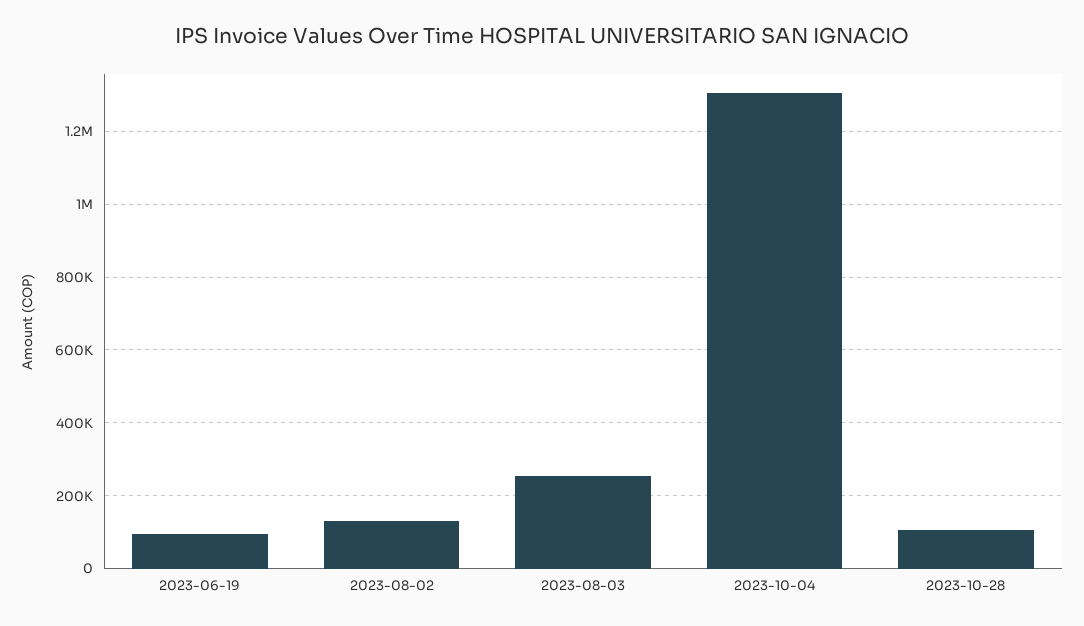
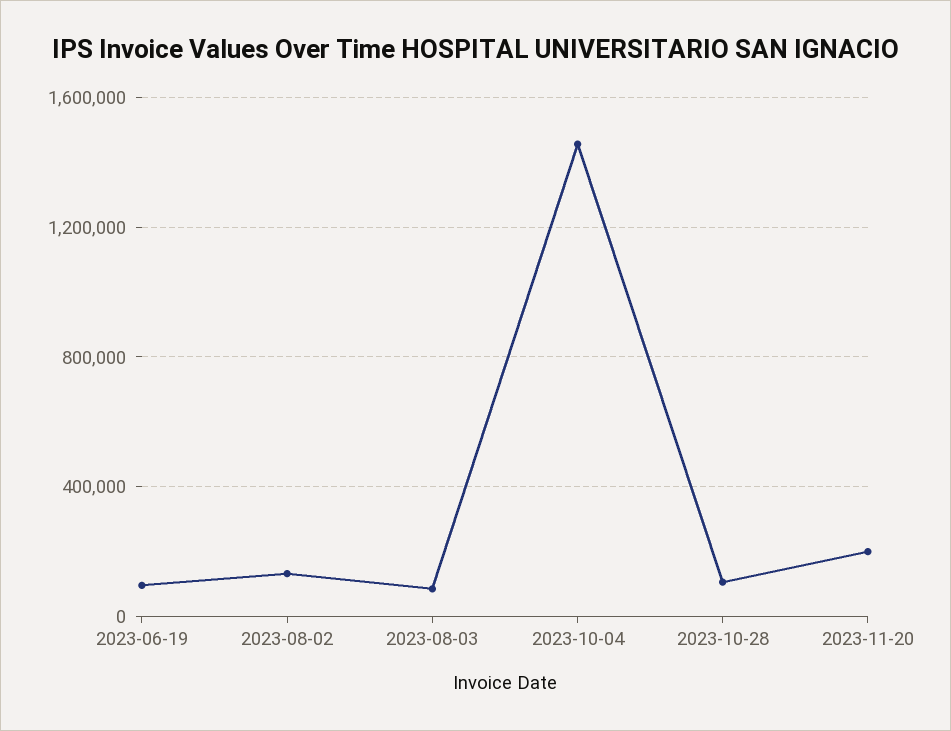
2023-08-03: 260000 -> 100000
2023-10-04: 1300000 -> 1450000
2023-11-20: none -> 200000

